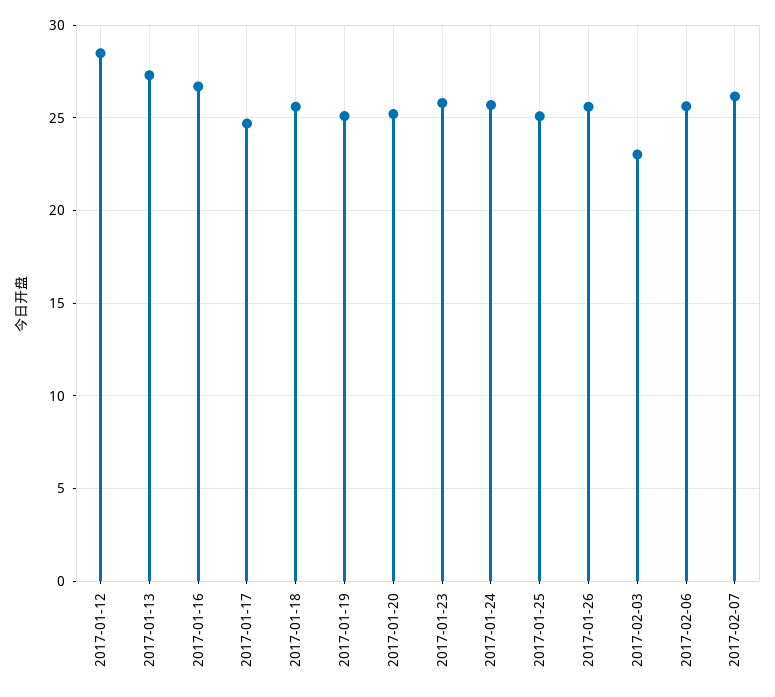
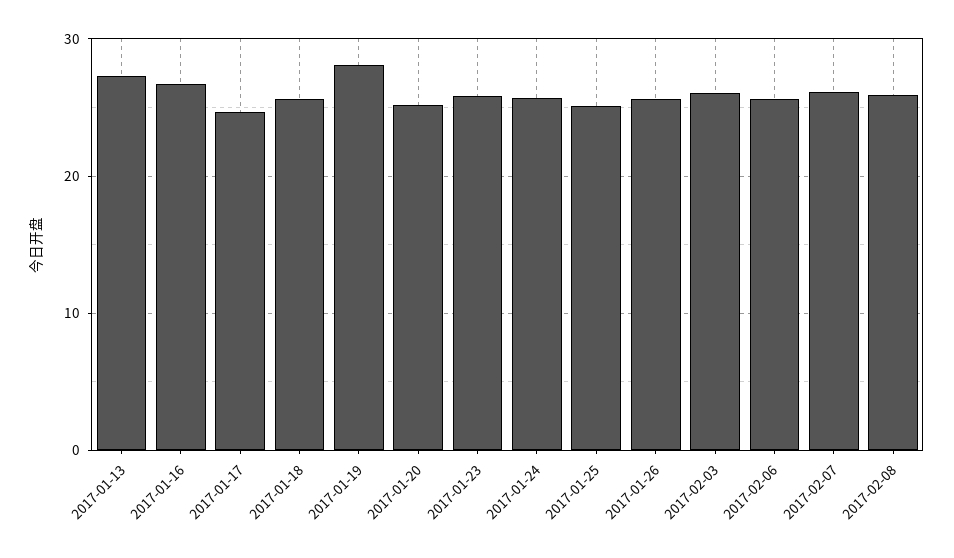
2017-01-12: 28.5 -> none
2017-01-19: 25 -> 28
2017-02-03: 23 -> 26
2017-02-08: none -> 26

